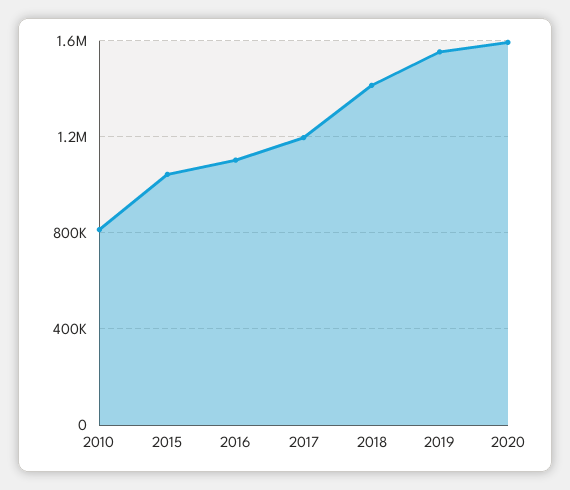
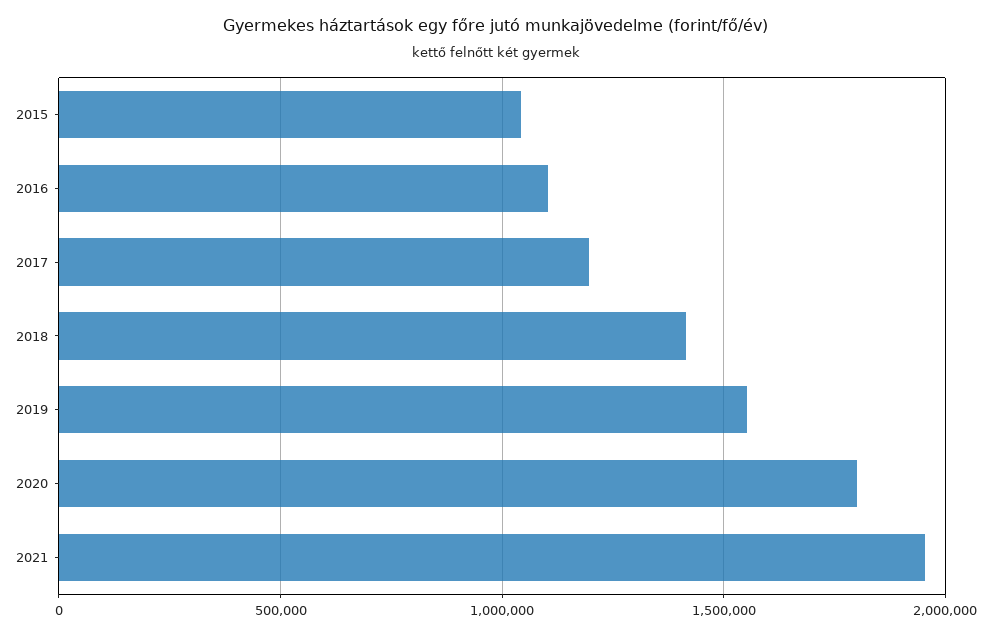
2010: 800000 -> none
2020: 1600000 -> 1800000
2021: none -> 1950000

